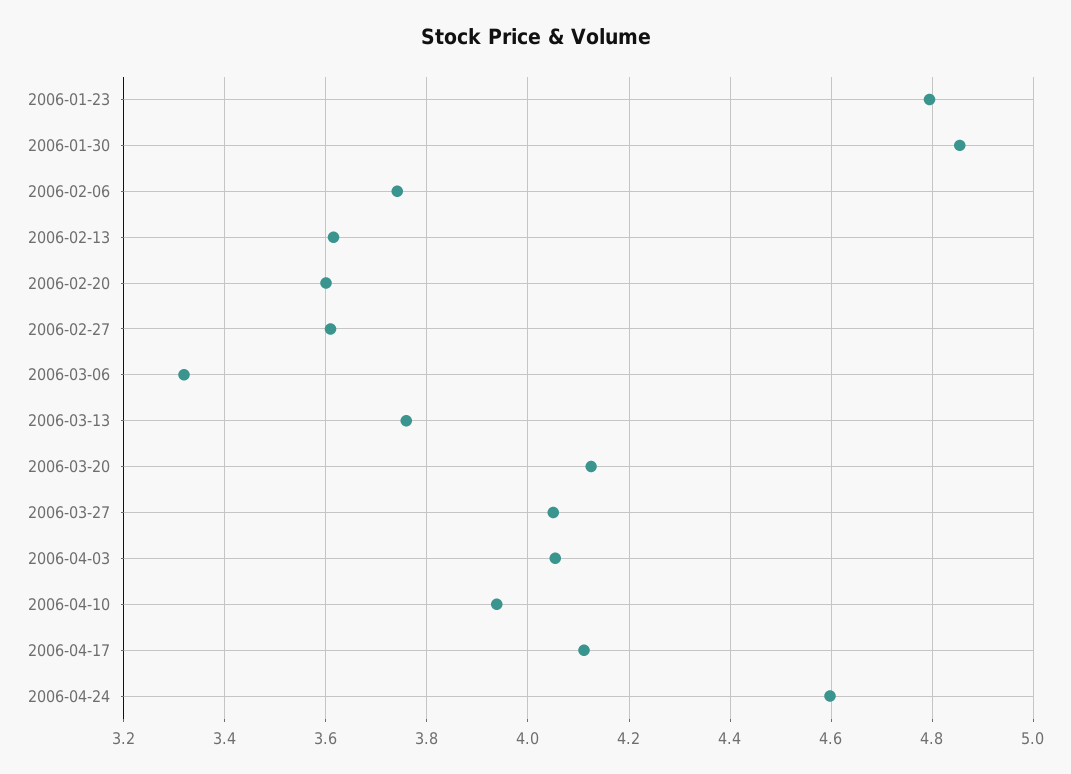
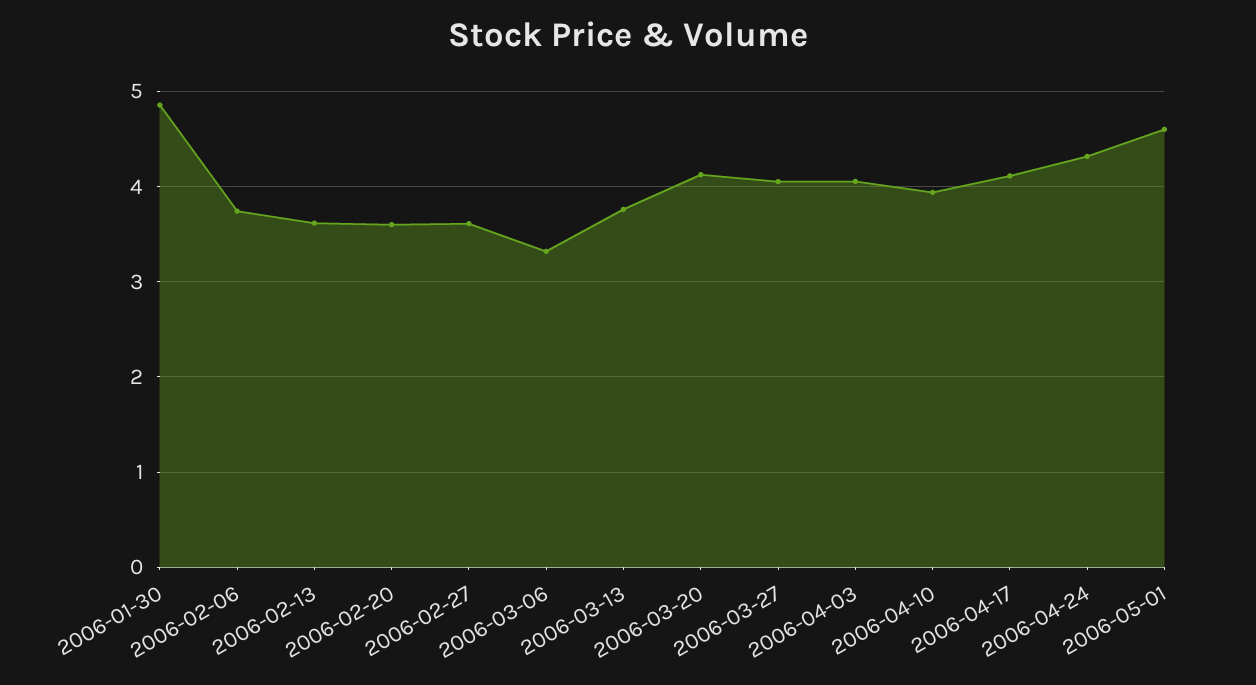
2006-01-23: 4.8 -> none
2006-04-24: 4.6 -> 4.3
2006-05-01: none -> 4.6

